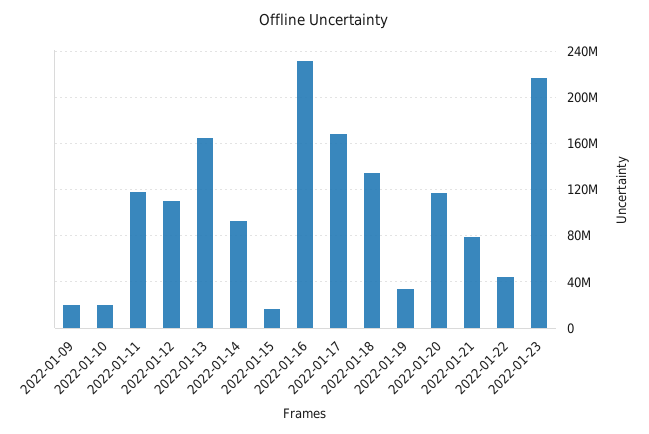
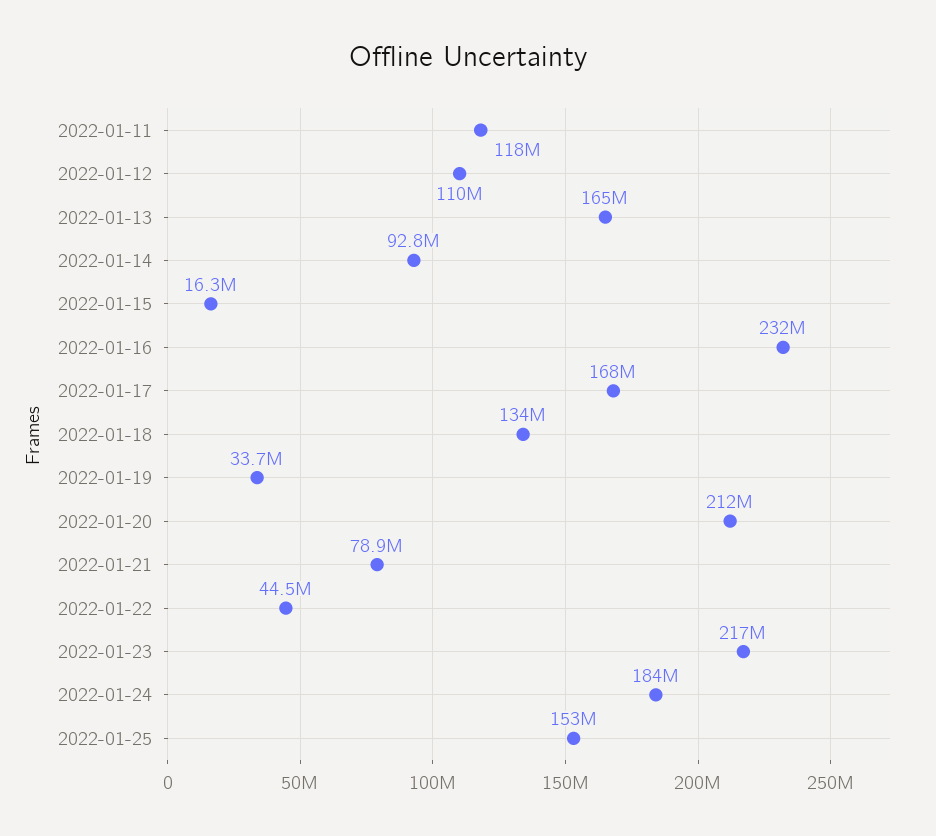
2022-01-09: 20000000 -> none
2022-01-10: 20000000 -> none
2022-01-20: 120000000 -> 212000000
2022-01-24: none -> 184000000
2022-01-25: none -> 153000000

